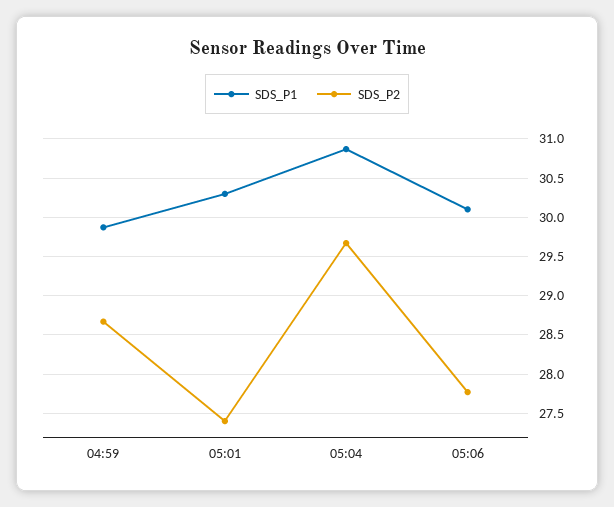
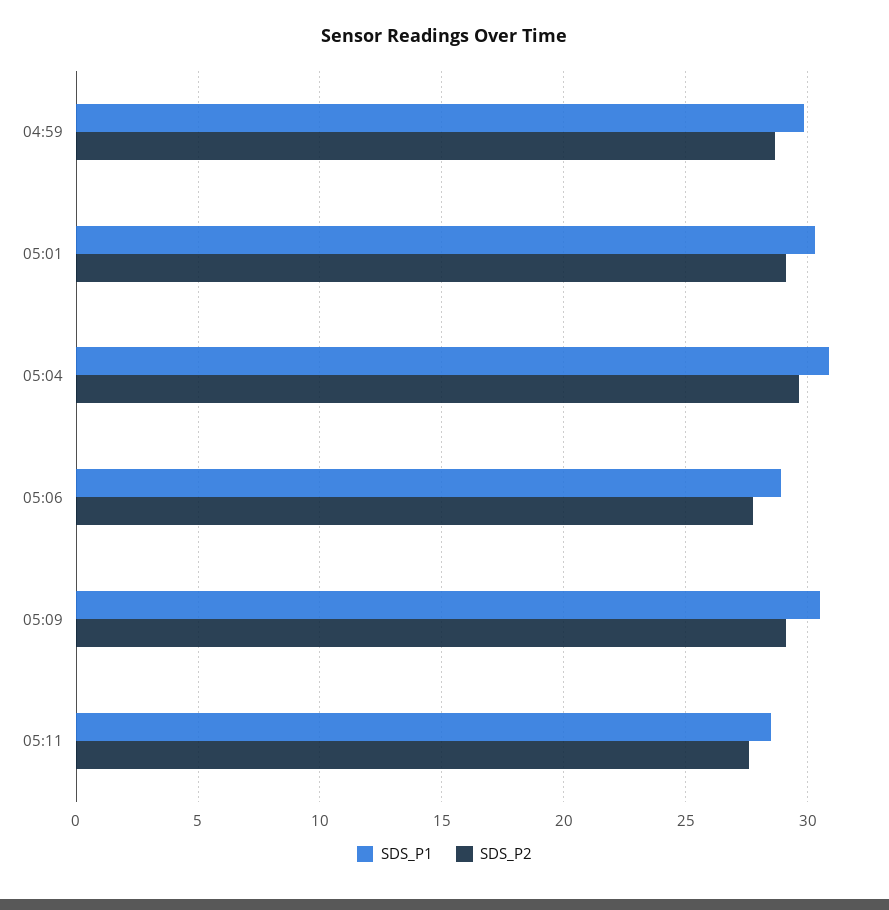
SDS_P2, 05:01: 27.4 -> 29
SDS_P1, 05:06: 30.1 -> 29
SDS_P1, 05:09: none -> 30.5
SDS_P2, 05:09: none -> 29
SDS_P1, 05:11: none -> 28.5
SDS_P2, 05:11: none -> 27.5

